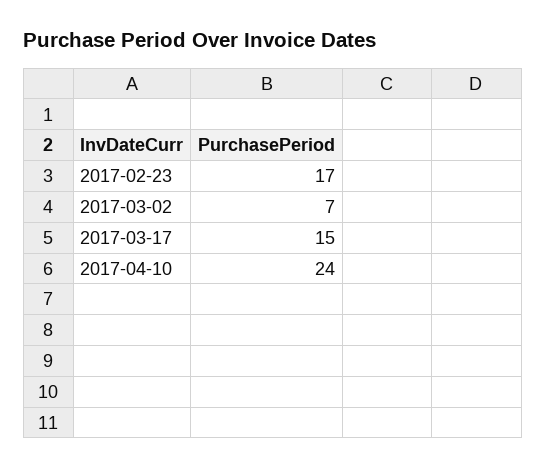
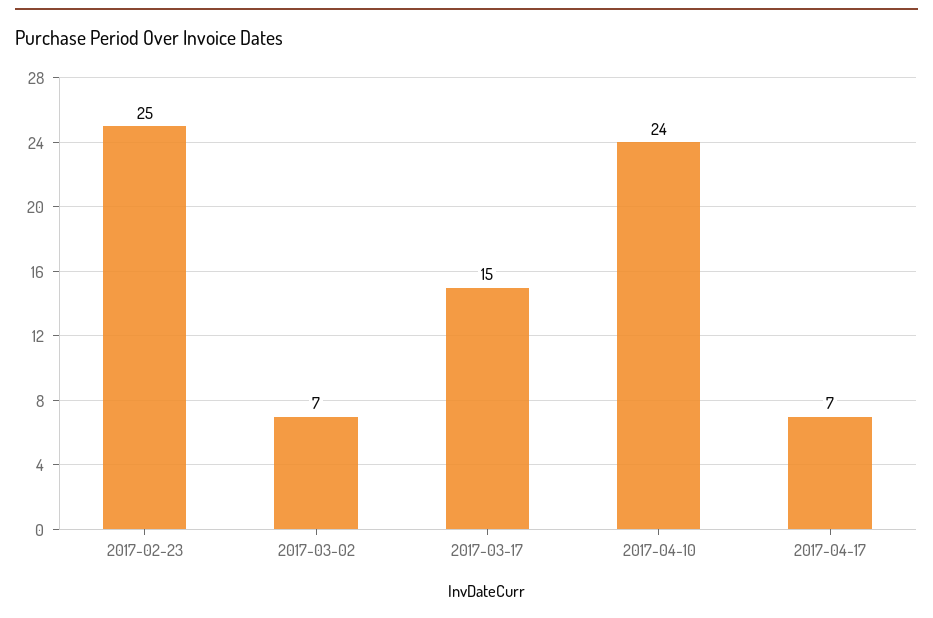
2017-02-23: 17 -> 25
2017-04-17: none -> 7

